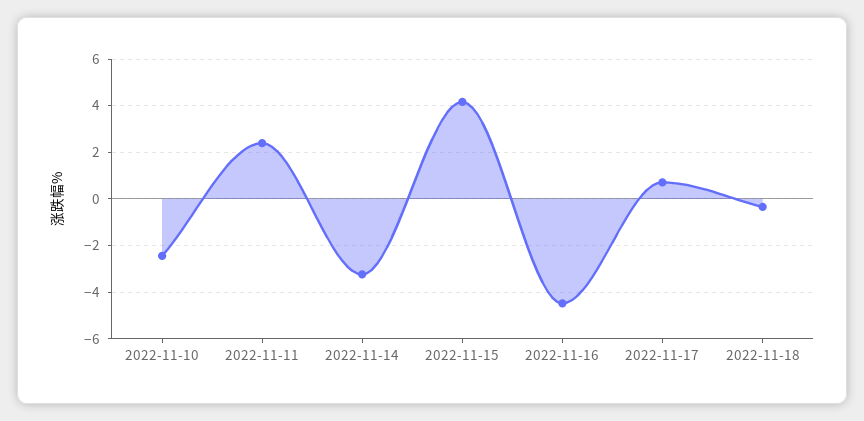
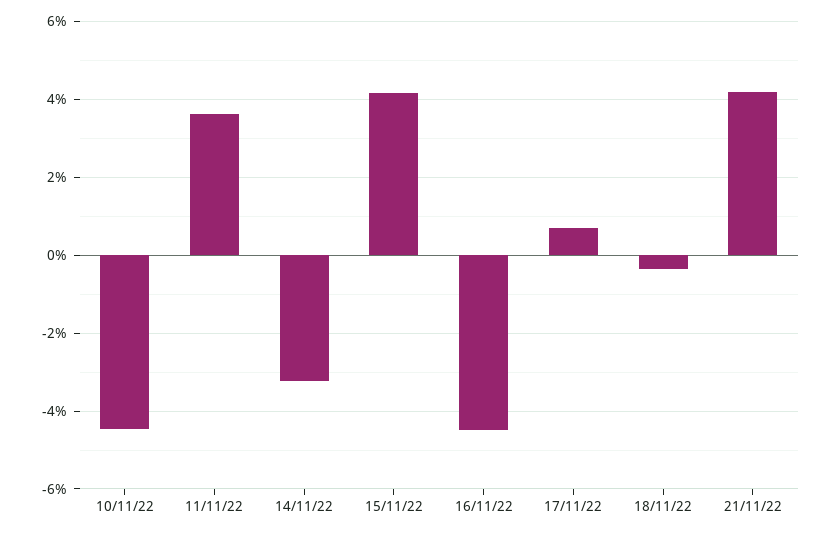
2022-11-10: -2.5 -> -4.4
2022-11-11: 2.5 -> 3.6
21/11/22: none -> 4.2

